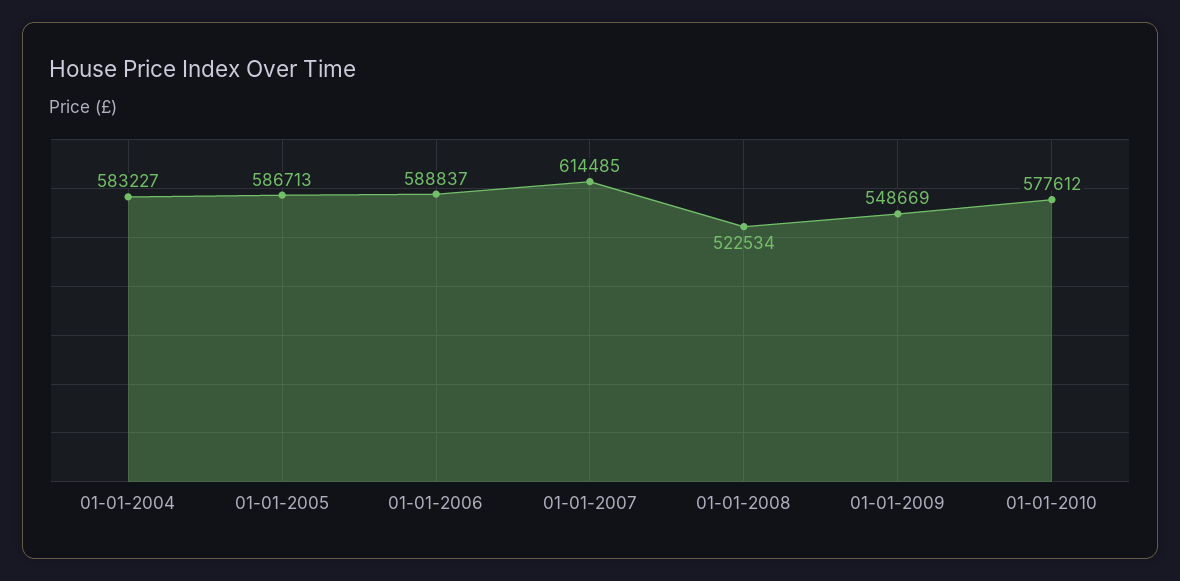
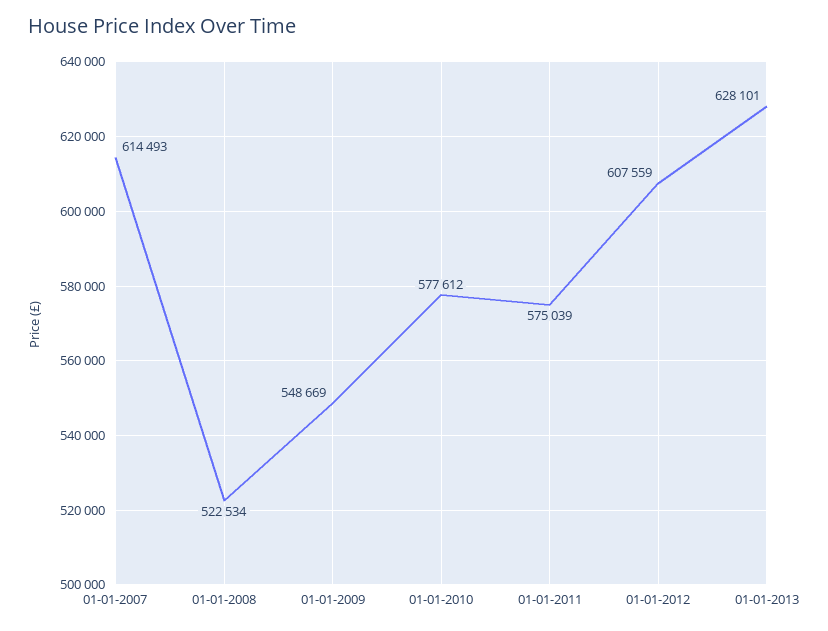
01-01-2004: 583227 -> none
01-01-2005: 586713 -> none
01-01-2006: 588837 -> none
01-01-2007: 614485 -> 614493
01-01-2011: none -> 575039
01-01-2012: none -> 607559
01-01-2013: none -> 628101

